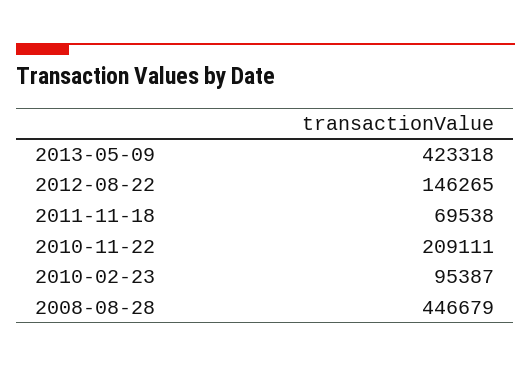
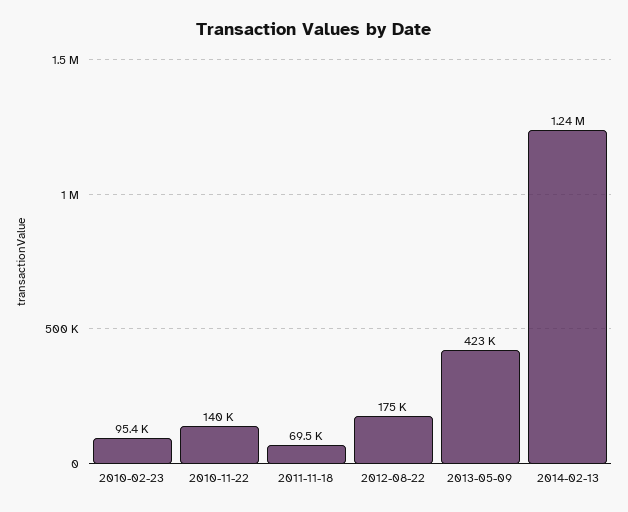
2012-08-22: 146265 -> 175000
2010-11-22: 209111 -> 140000
2008-08-28: 446679 -> none
2014-02-13: none -> 1240000

